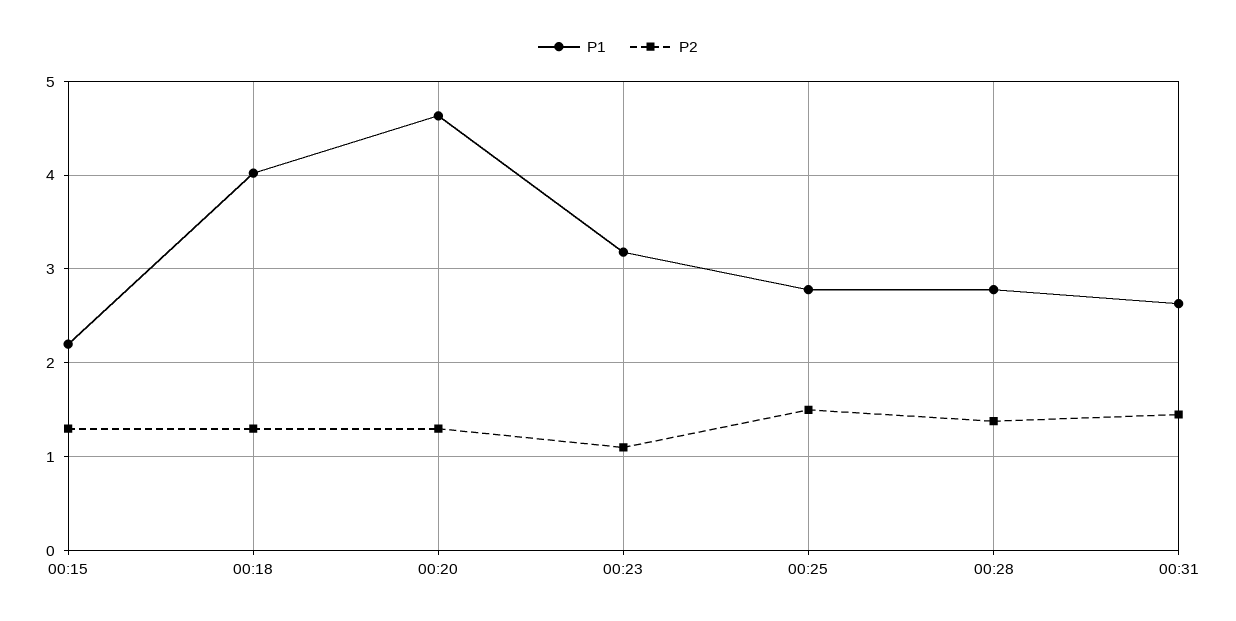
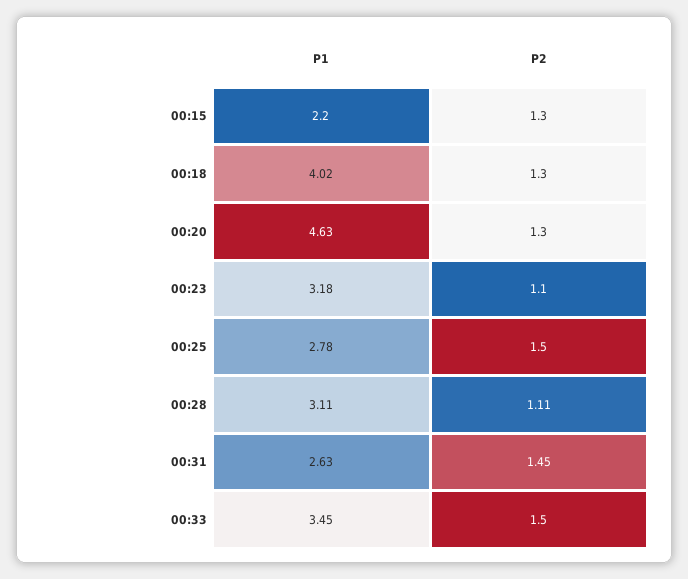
P1, 00:28: 2.8 -> 3.11
P2, 00:28: 1.4 -> 1.11
P1, 00:33: none -> 3.45
P2, 00:33: none -> 1.5

